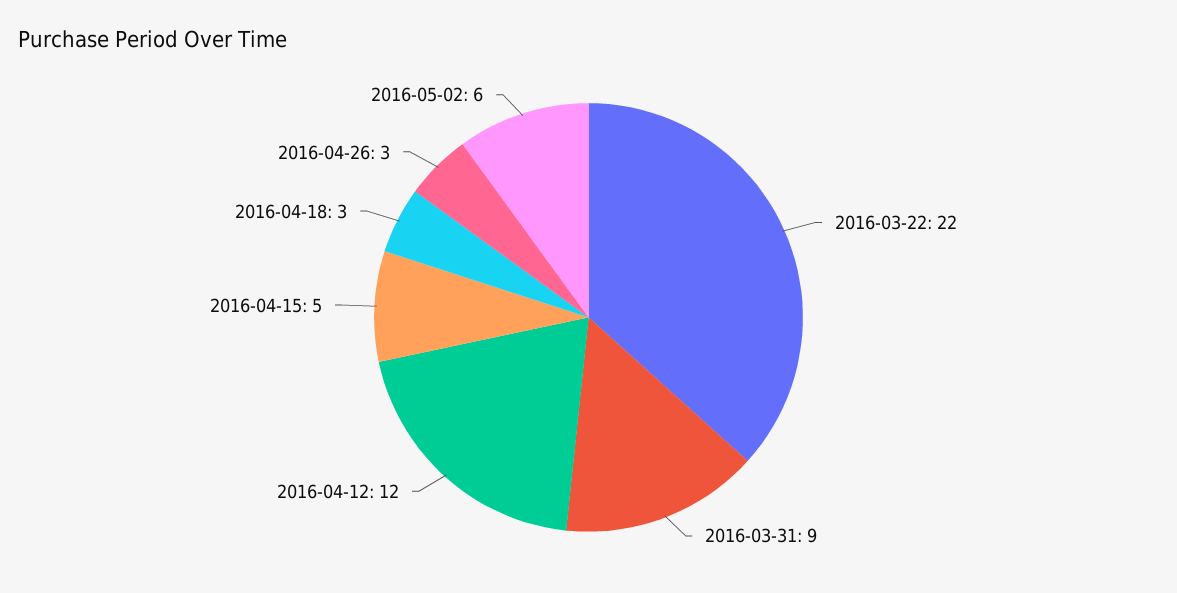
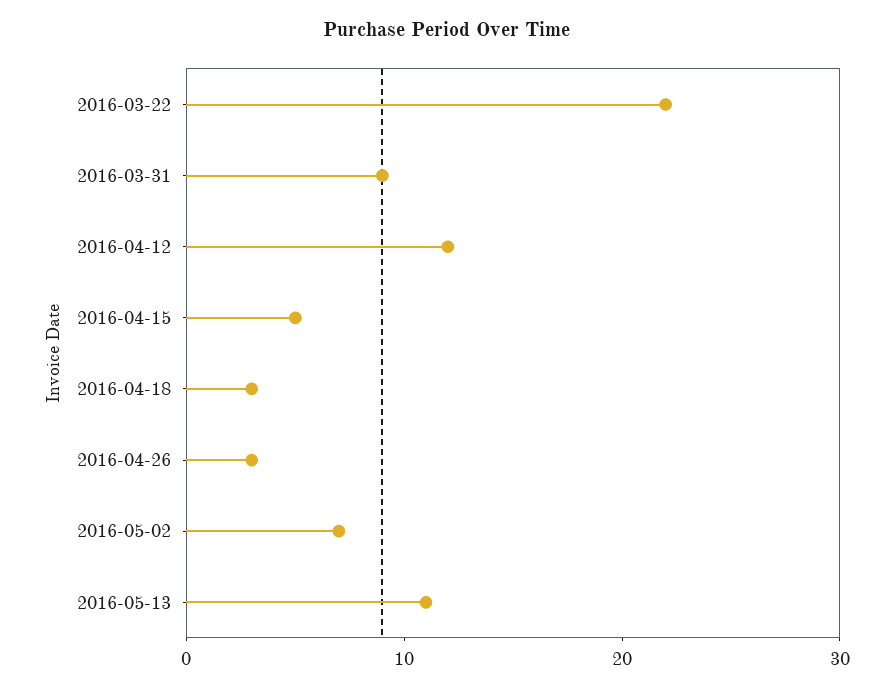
2016-05-02: 6 -> 7
2016-05-13: none -> 11

